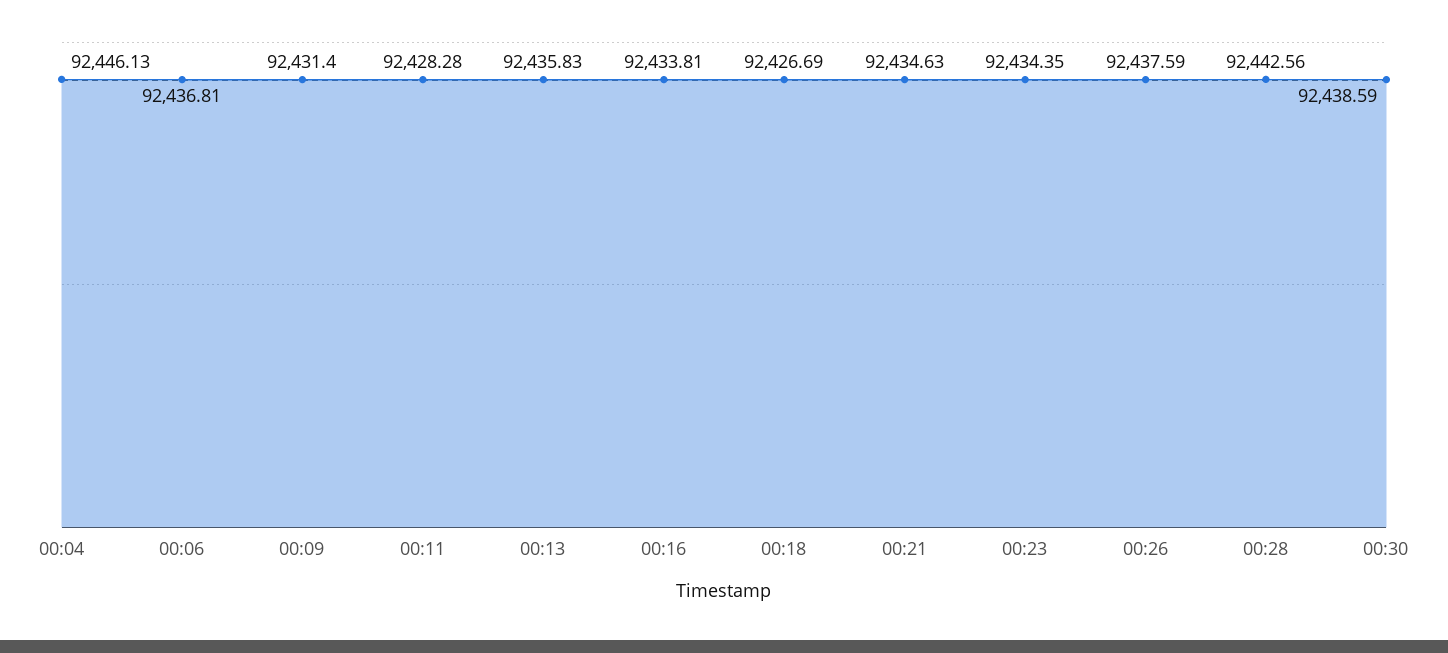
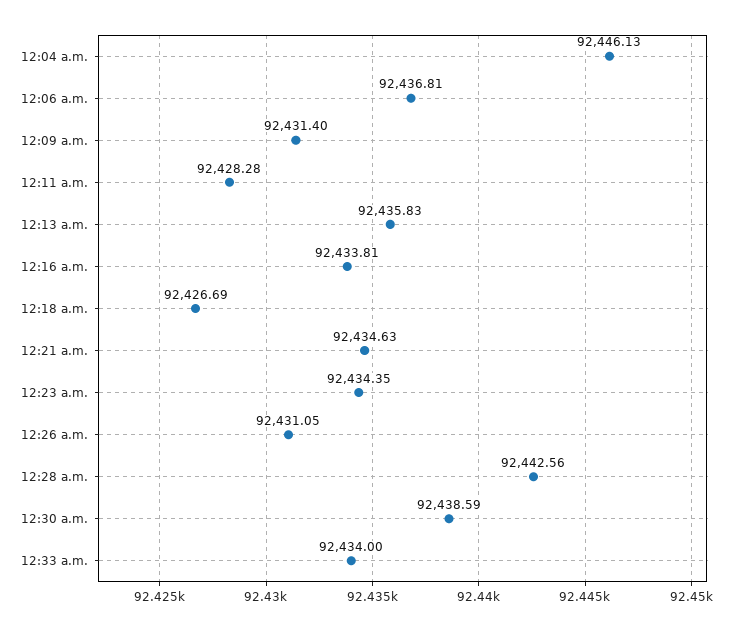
00:26: 92437.59 -> 92431.05
12:33 a.m.: none -> 92434

